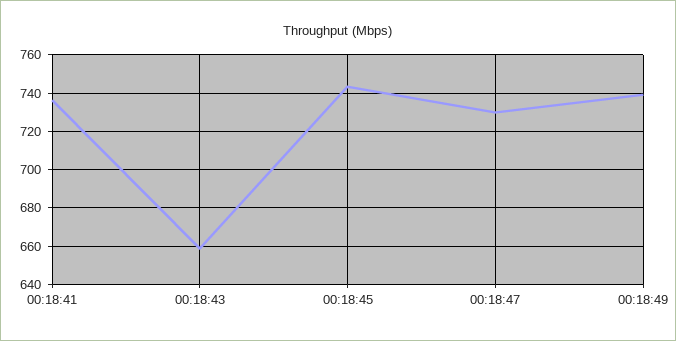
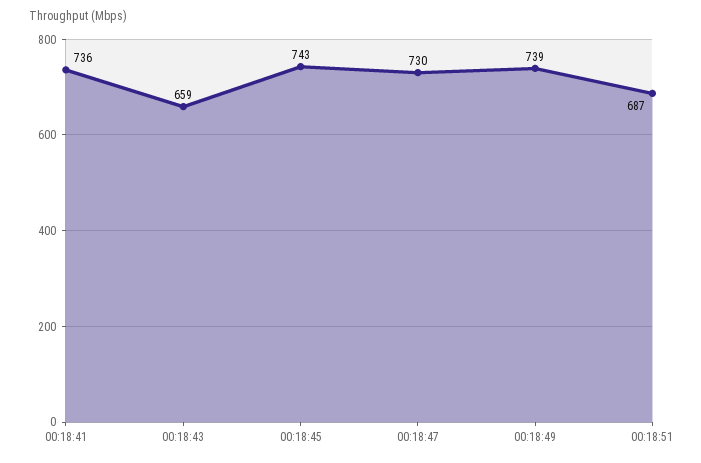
00:18:51: none -> 687

